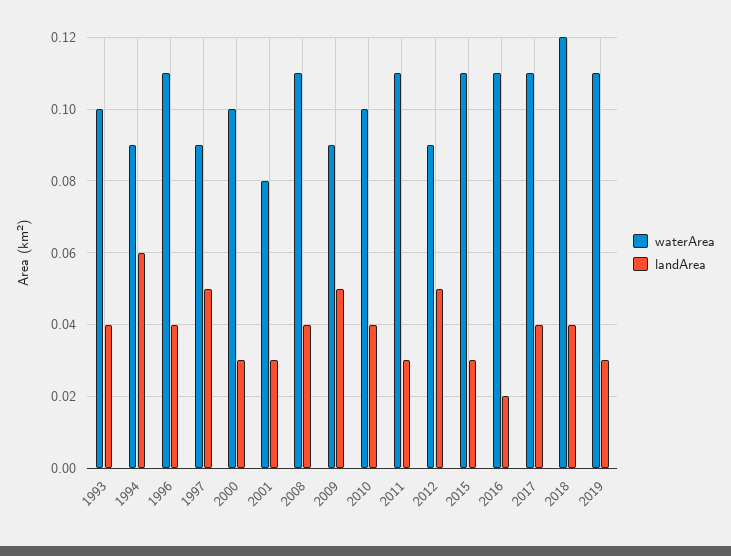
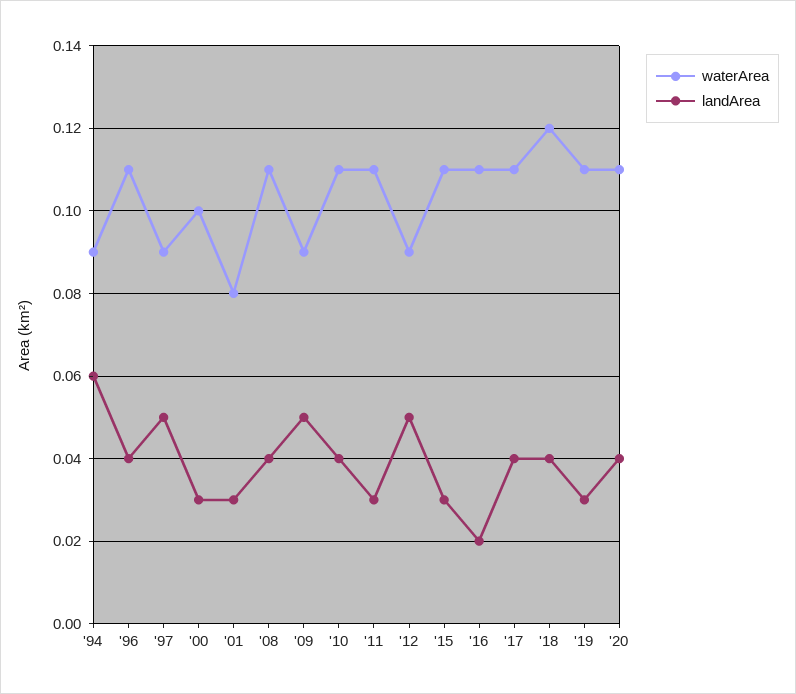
waterArea, 1993: 0.1 -> none
landArea, 1993: 0.04 -> none
waterArea, 2010: 0.1 -> 0.11
waterArea, '20: none -> 0.11
landArea, '20: none -> 0.04

